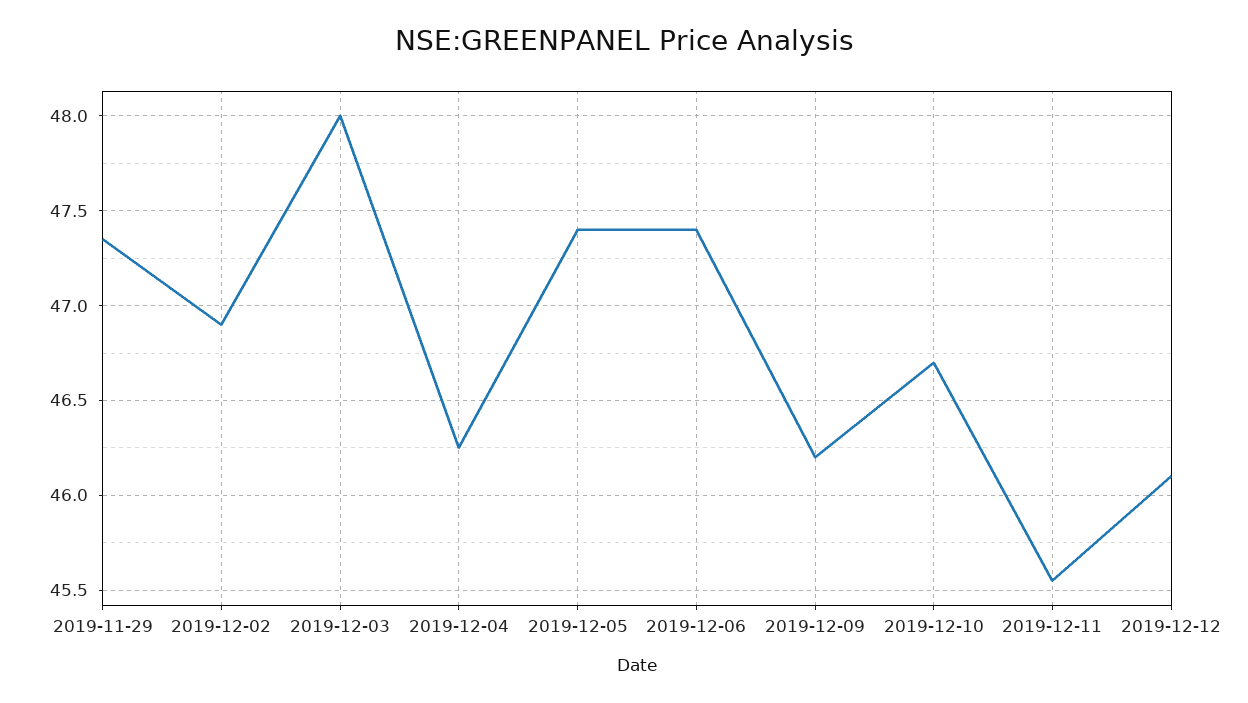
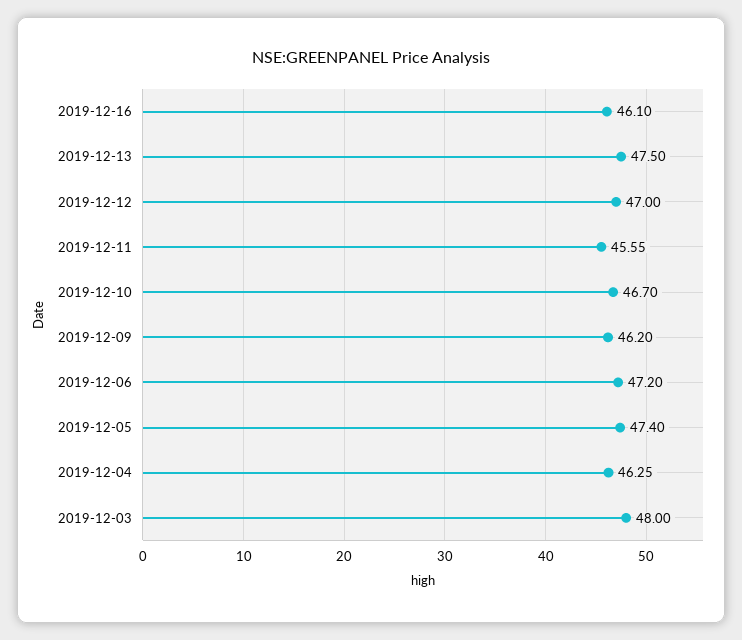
2019-11-29: 47.35 -> none
2019-12-02: 46.9 -> none
2019-12-06: 47.4 -> 47.2
2019-12-12: 46.1 -> 47
2019-12-16: none -> 46.1
2019-12-13: none -> 47.5

